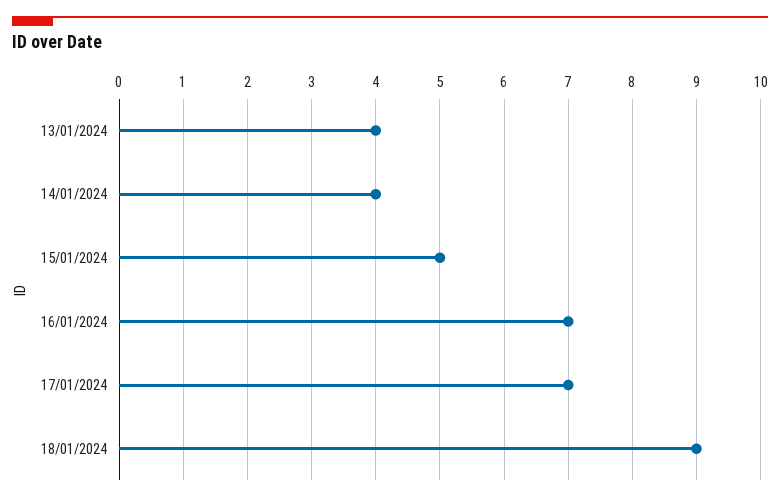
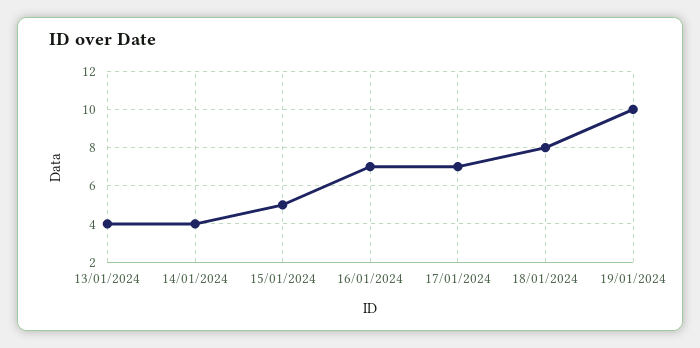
18/01/2024: 9 -> 8
19/01/2024: none -> 10

